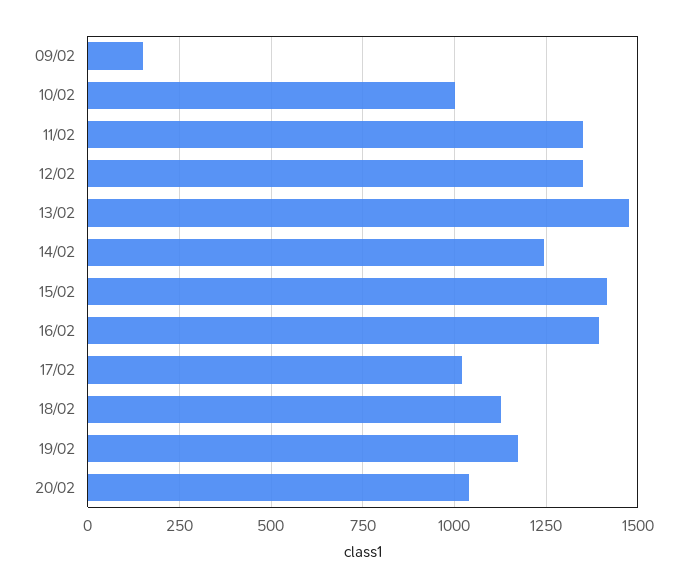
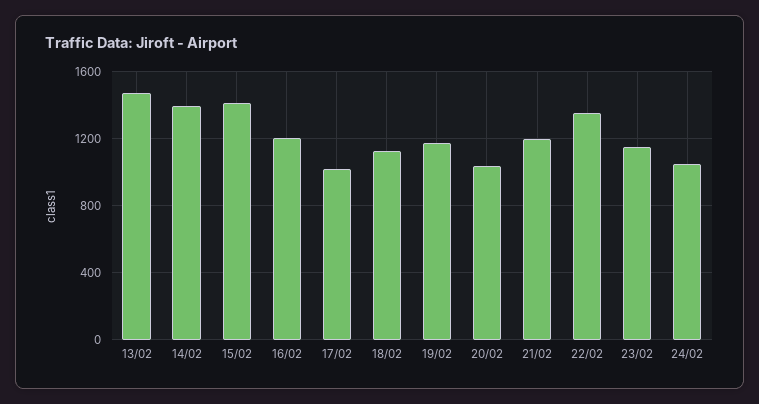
09/02: 150 -> none
10/02: 1000 -> none
11/02: 1350 -> none
12/02: 1350 -> none
14/02: 1250 -> 1400
16/02: 1400 -> 1200
21/02: none -> 1200
22/02: none -> 1350
23/02: none -> 1150
24/02: none -> 1050

